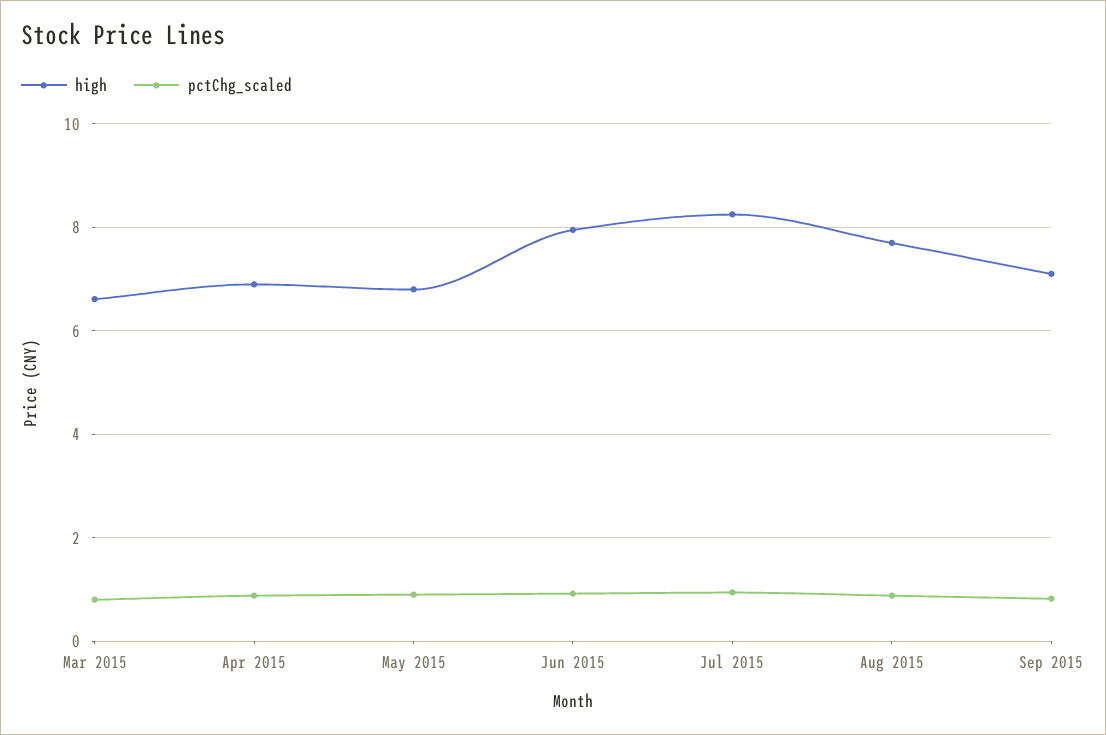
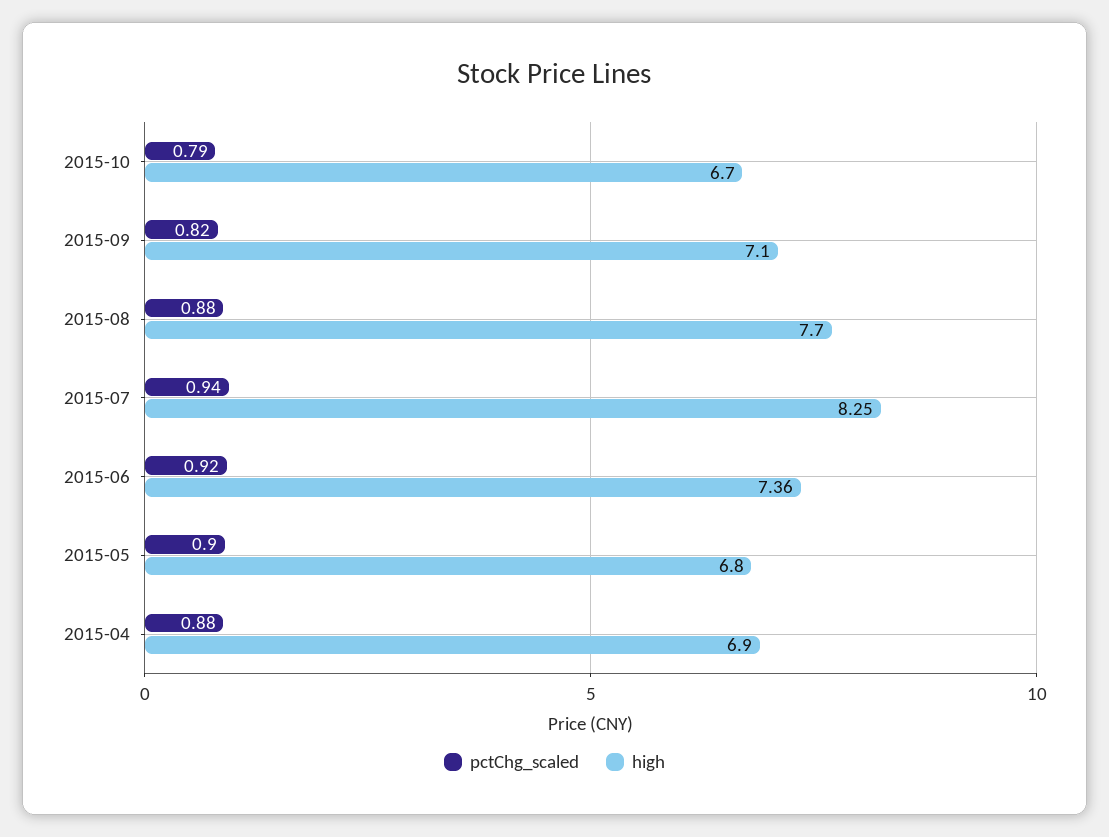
high, Mar 2015: 6.6 -> none
pctChg_scaled, Mar 2015: 0.8 -> none
high, Jun 2015: 8 -> 7.36
pctChg_scaled, 2015-10: none -> 0.79
high, 2015-10: none -> 6.7

